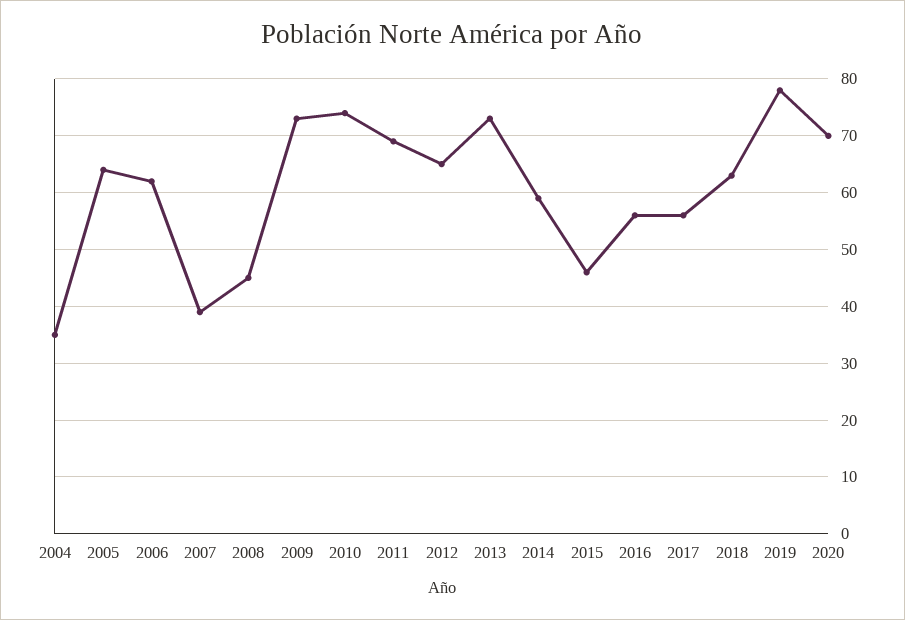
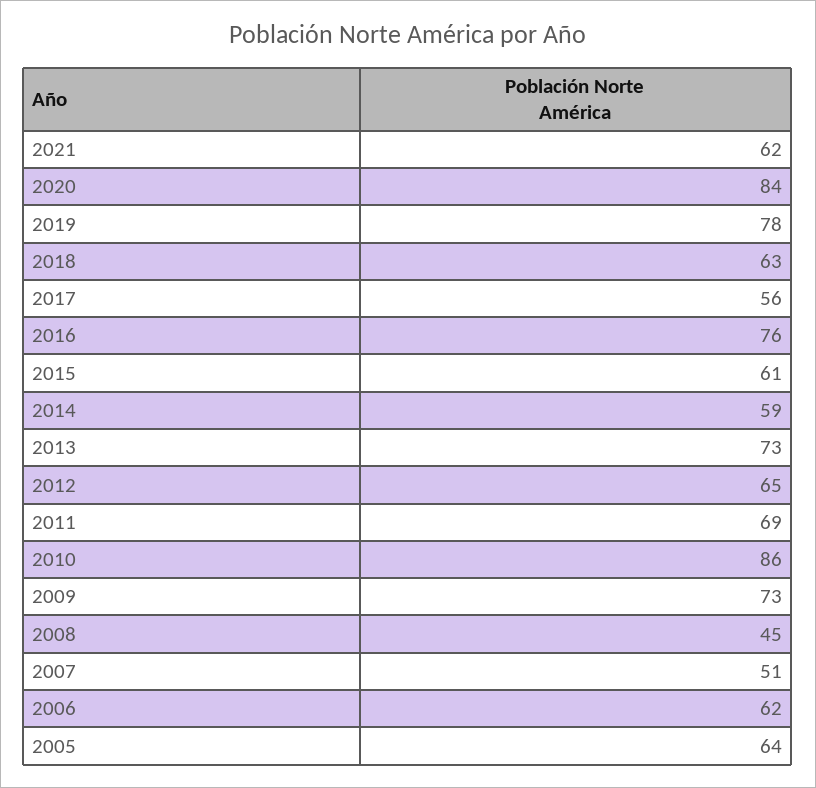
2004: 35 -> none
2007: 40 -> 51
2010: 75 -> 86
2015: 45 -> 61
2016: 55 -> 76
2020: 70 -> 84
2021: none -> 62

